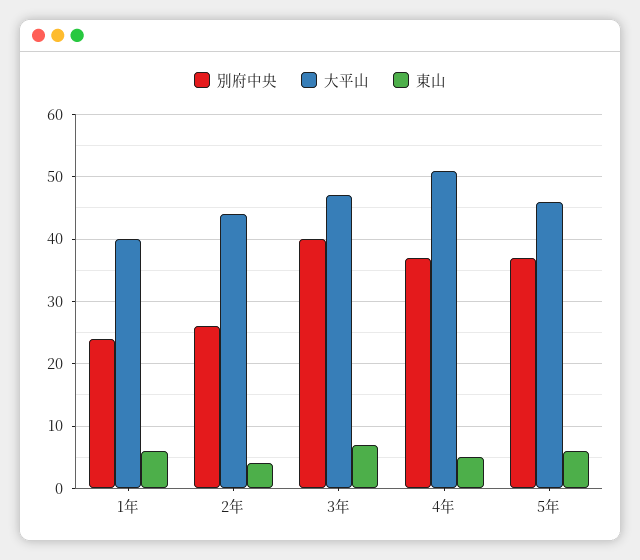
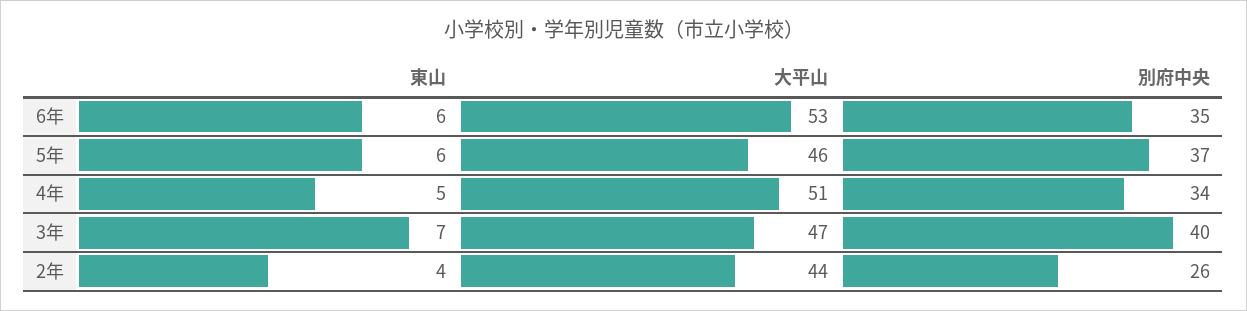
別府中央, 1年: 24 -> none
大平山, 1年: 40 -> none
東山, 1年: 6 -> none
別府中央, 4年: 37 -> 34
東山, 6年: none -> 6
大平山, 6年: none -> 53
別府中央, 6年: none -> 35

